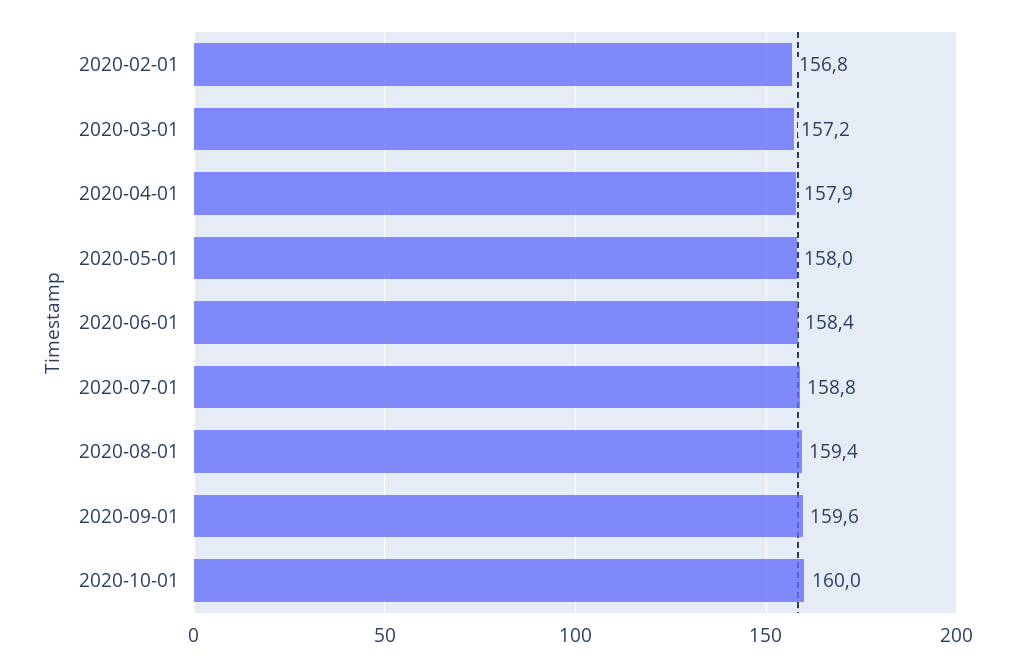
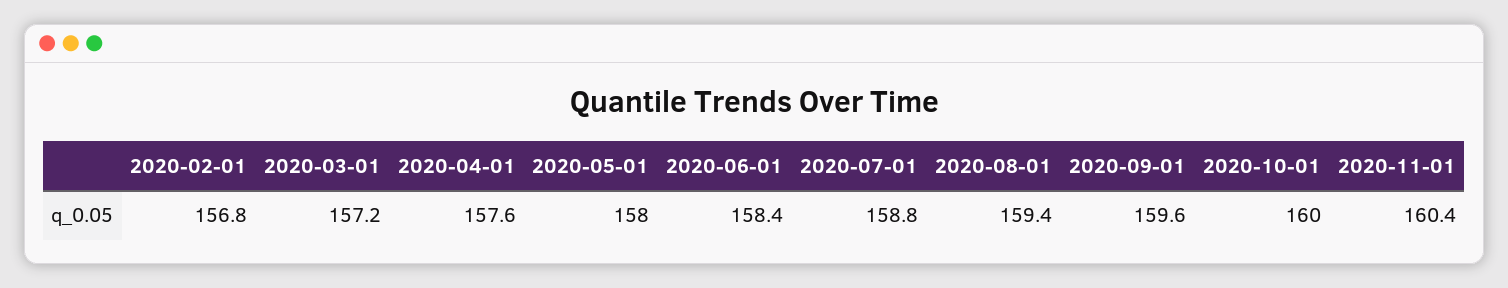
2020-04-01: 157.9 -> 157.6
2020-11-01: none -> 160.4

